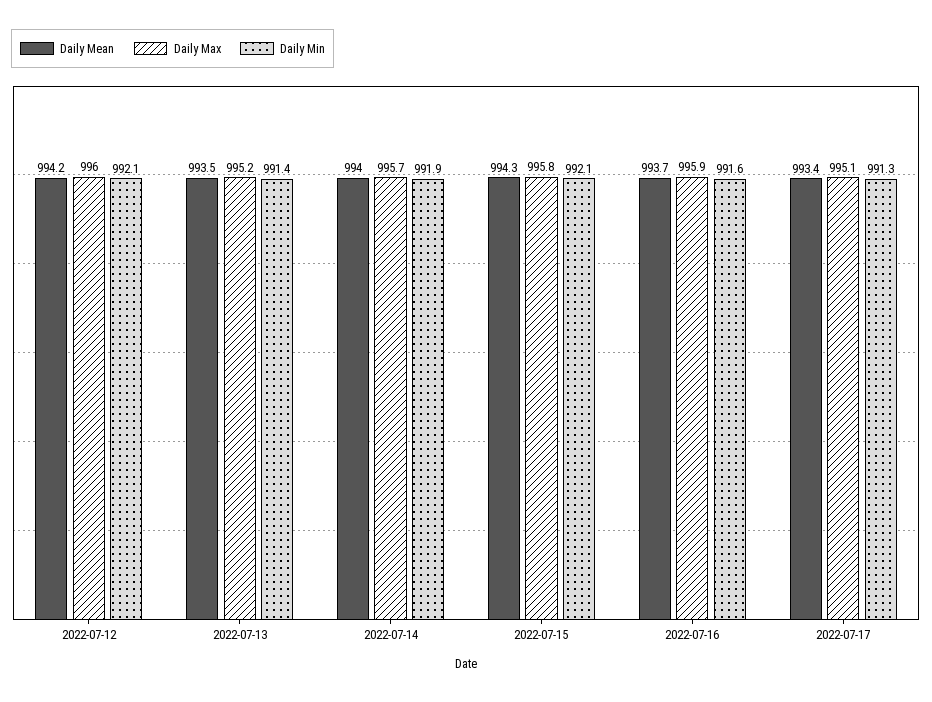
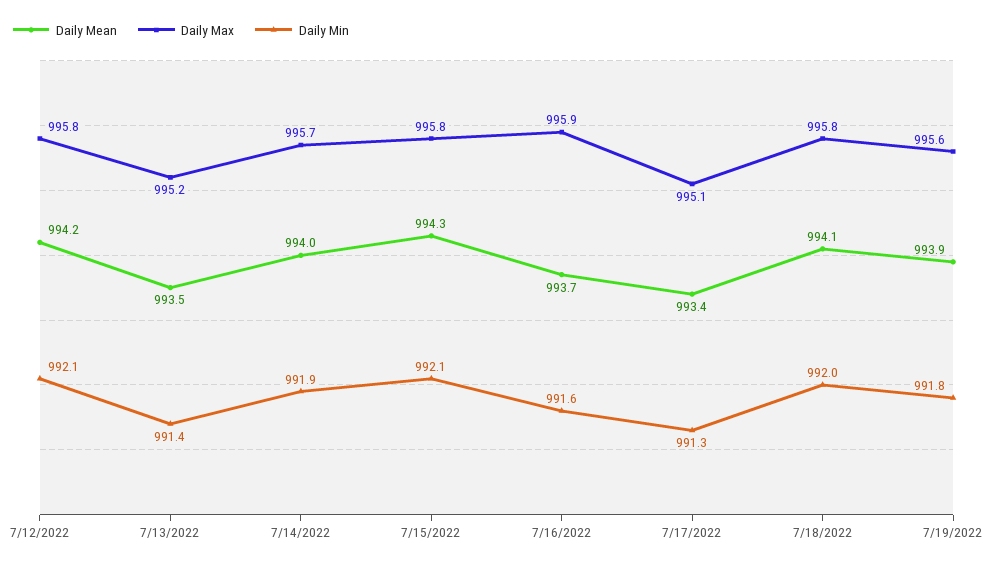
Daily Max, 2022-07-12: 996 -> 995.8
Daily Mean, 7/18/2022: none -> 994.1
Daily Max, 7/18/2022: none -> 995.8
Daily Min, 7/18/2022: none -> 992
Daily Mean, 7/19/2022: none -> 993.9
Daily Max, 7/19/2022: none -> 995.6
Daily Min, 7/19/2022: none -> 991.8

